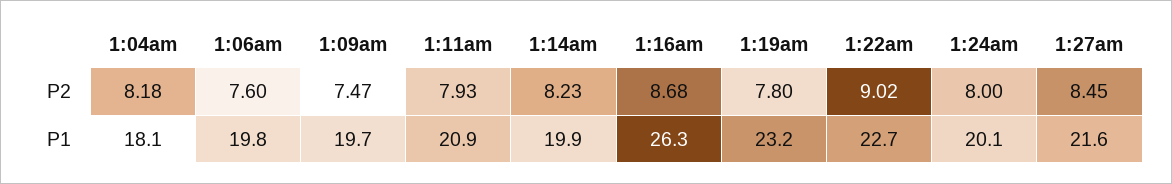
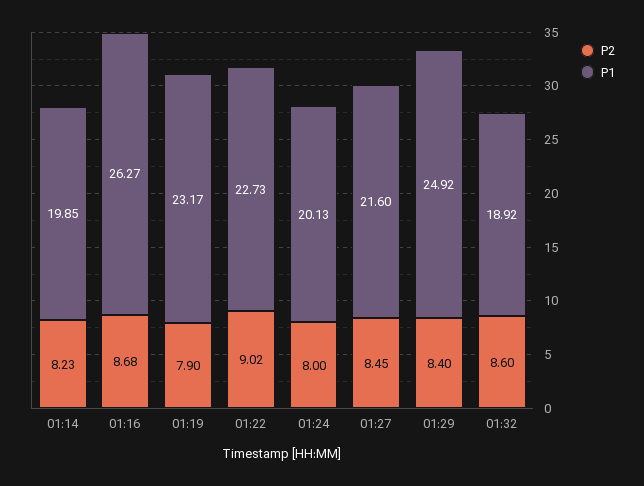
P2, 1:04am: 8.18 -> none
P2, 1:06am: 7.6 -> none
P2, 1:09am: 7.47 -> none
P2, 1:11am: 7.93 -> none
P2, 1:19am: 7.8 -> 7.9
P1, 1:04am: 18.1 -> none
P1, 1:06am: 19.8 -> none
P1, 1:09am: 19.7 -> none
P1, 1:11am: 20.9 -> none
P2, 01:29: none -> 8.4
P1, 01:29: none -> 24.92
P2, 01:32: none -> 8.6
P1, 01:32: none -> 18.92

